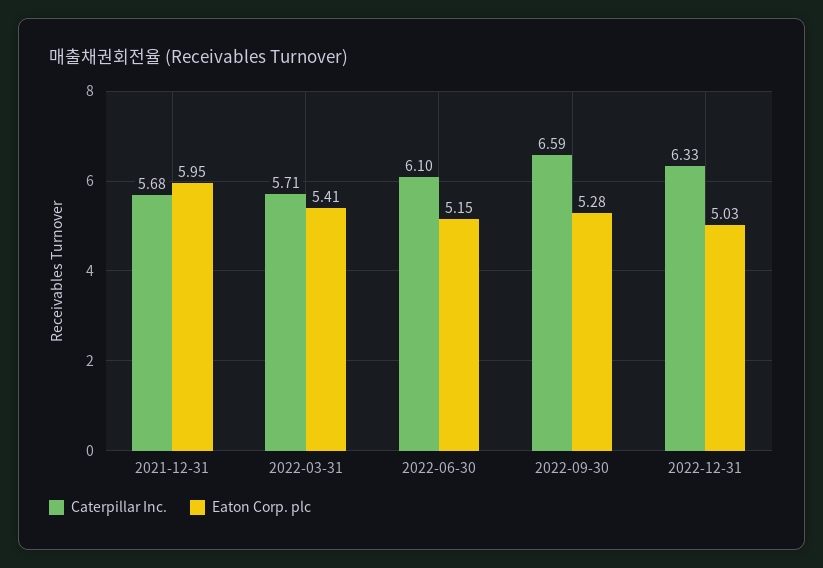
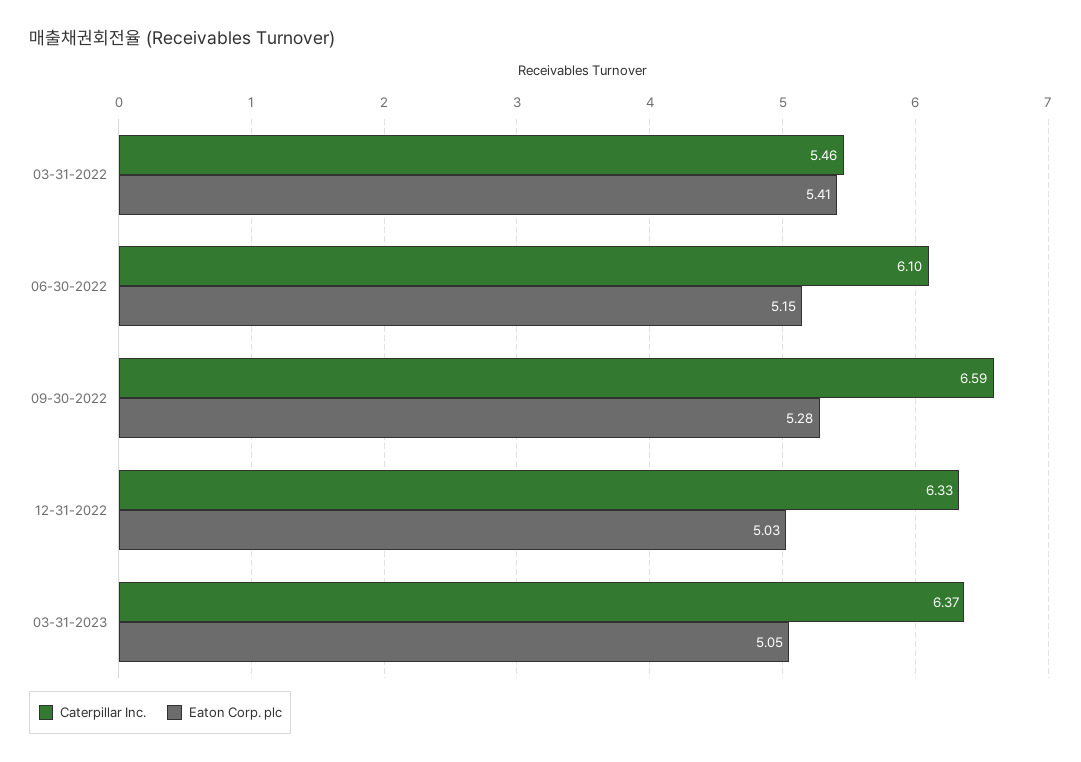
Caterpillar Inc., 2021-12-31: 5.68 -> none
Eaton Corp. plc, 2021-12-31: 5.95 -> none
Caterpillar Inc., 2022-03-31: 5.71 -> 5.46
Caterpillar Inc., 03-31-2023: none -> 6.37
Eaton Corp. plc, 03-31-2023: none -> 5.05

